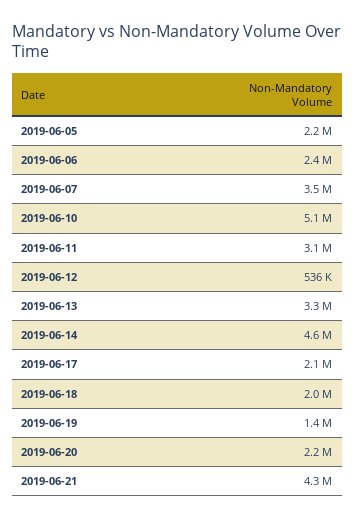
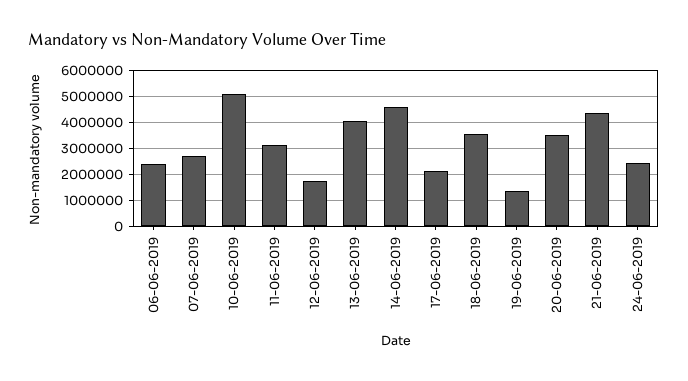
2019-06-05: 2200000 -> none
2019-06-07: 3500000 -> 2750000
2019-06-12: 536000 -> 1750000
2019-06-13: 3300000 -> 4000000
2019-06-18: 2000000 -> 3500000
2019-06-20: 2200000 -> 3500000
24-06-2019: none -> 2500000

